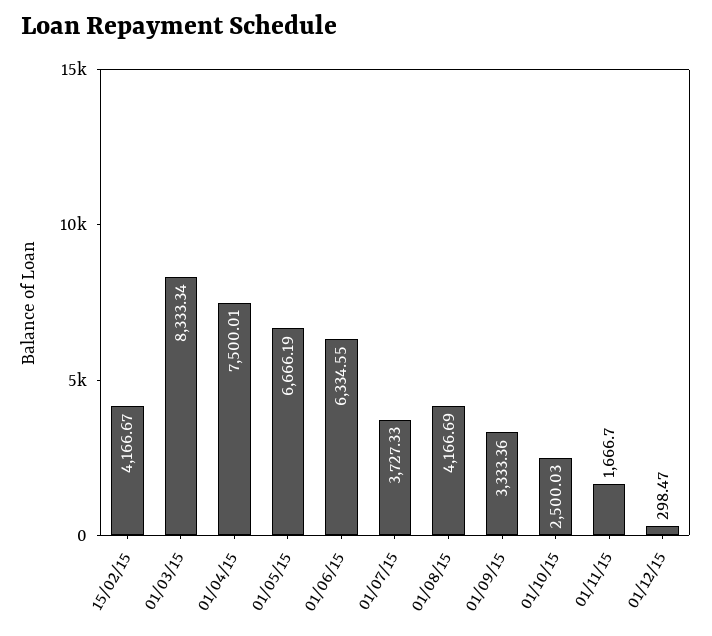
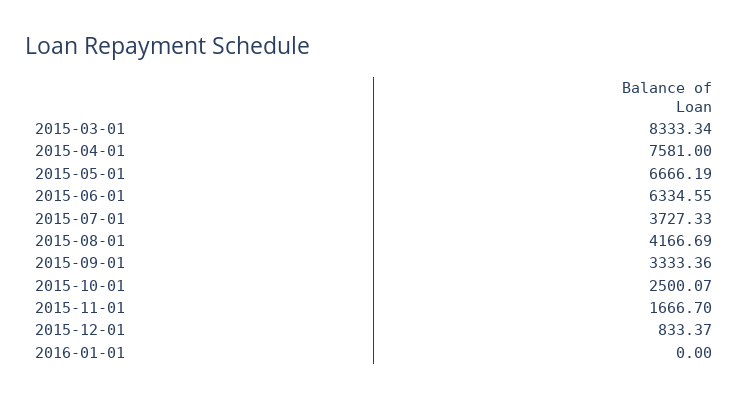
15/02/15: 4166.67 -> none
01/04/15: 7500.01 -> 7581
01/10/15: 2500.03 -> 2500.07
01/12/15: 298.47 -> 833.37
2016-01-01: none -> 0

